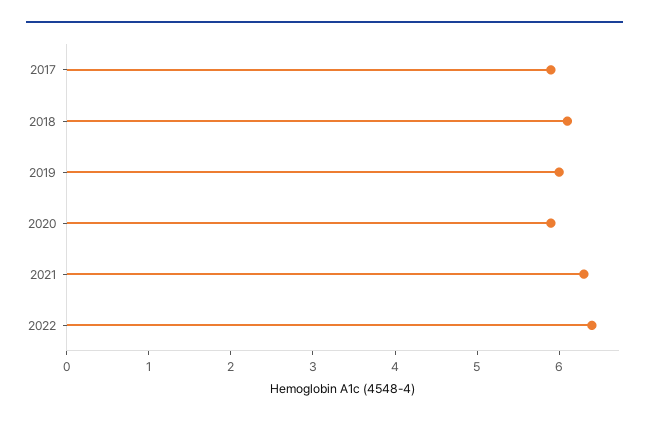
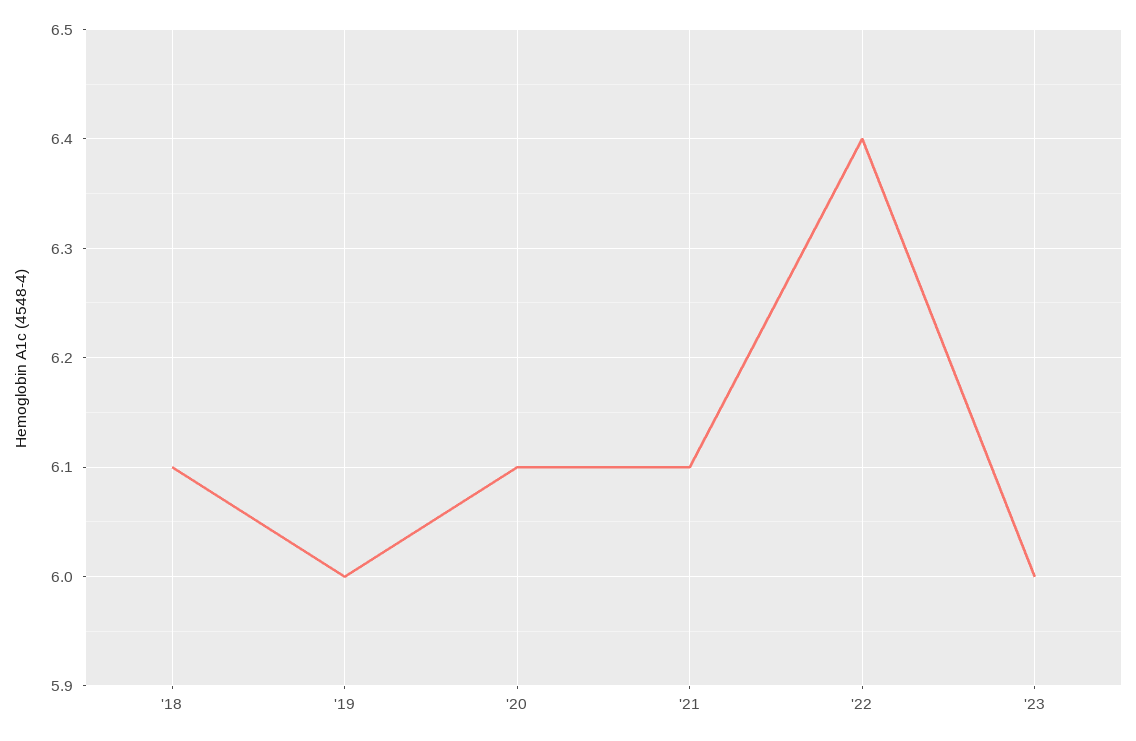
2017: 5.9 -> none
2020: 5.9 -> 6.1
2021: 6.3 -> 6.1
'23: none -> 6

